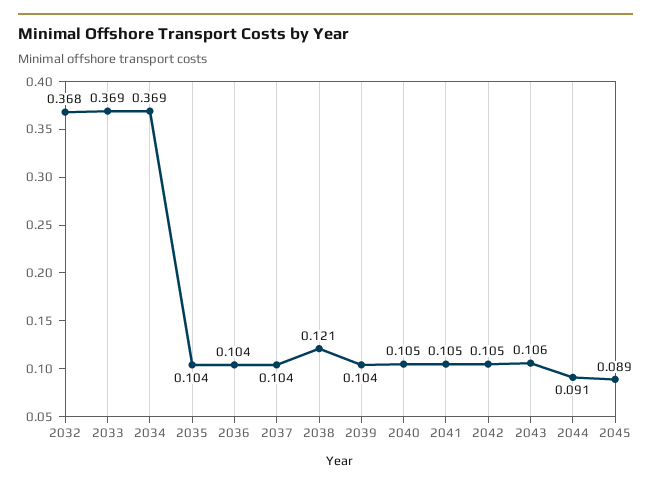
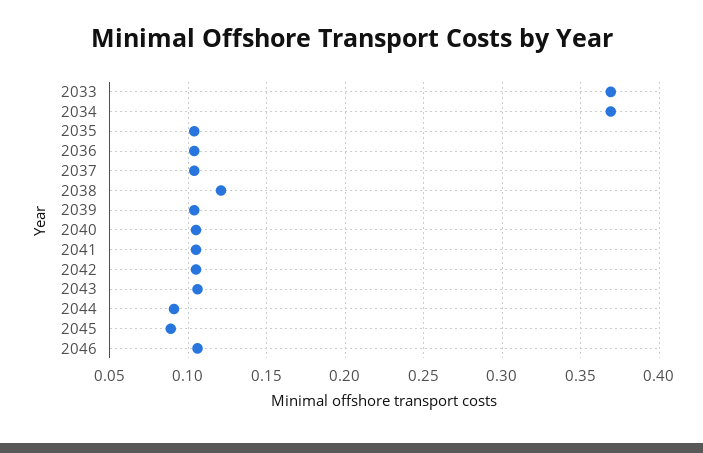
2032: 0.368 -> none
2046: none -> 0.105

